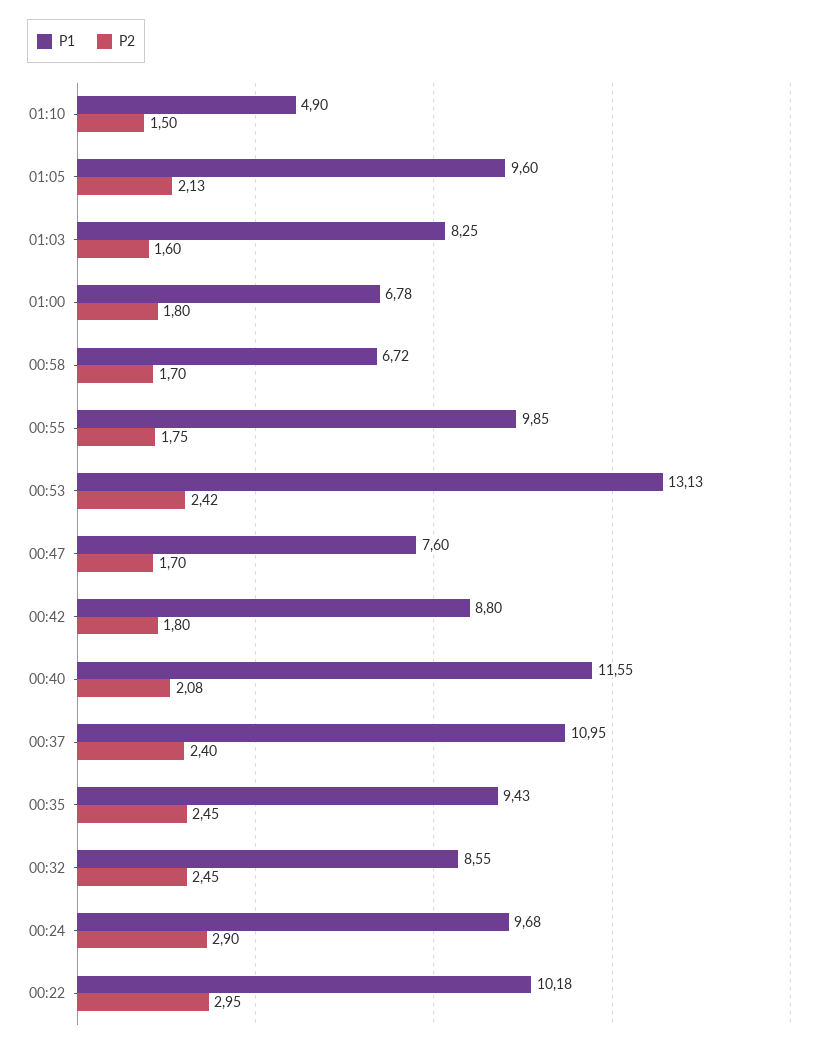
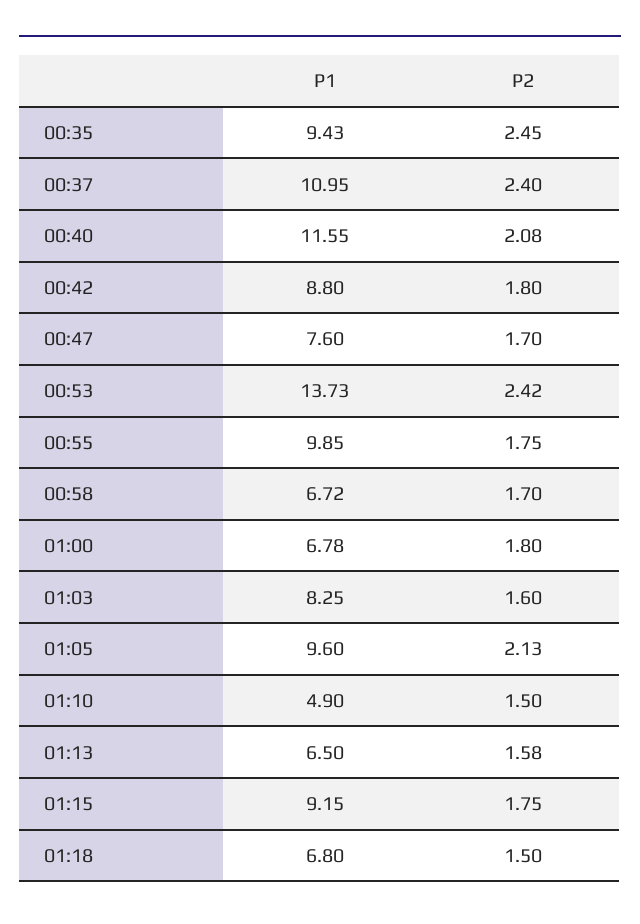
P1, 00:53: 13.13 -> 13.73
P1, 00:32: 8.55 -> none
P2, 00:32: 2.45 -> none
P1, 00:24: 9.68 -> none
P2, 00:24: 2.9 -> none
P1, 00:22: 10.18 -> none
P2, 00:22: 2.95 -> none
P1, 01:13: none -> 6.5
P2, 01:13: none -> 1.58
P1, 01:15: none -> 9.15
P2, 01:15: none -> 1.75
P1, 01:18: none -> 6.8
P2, 01:18: none -> 1.5

